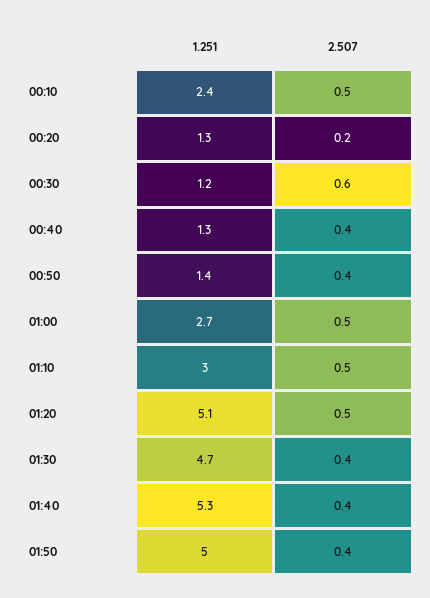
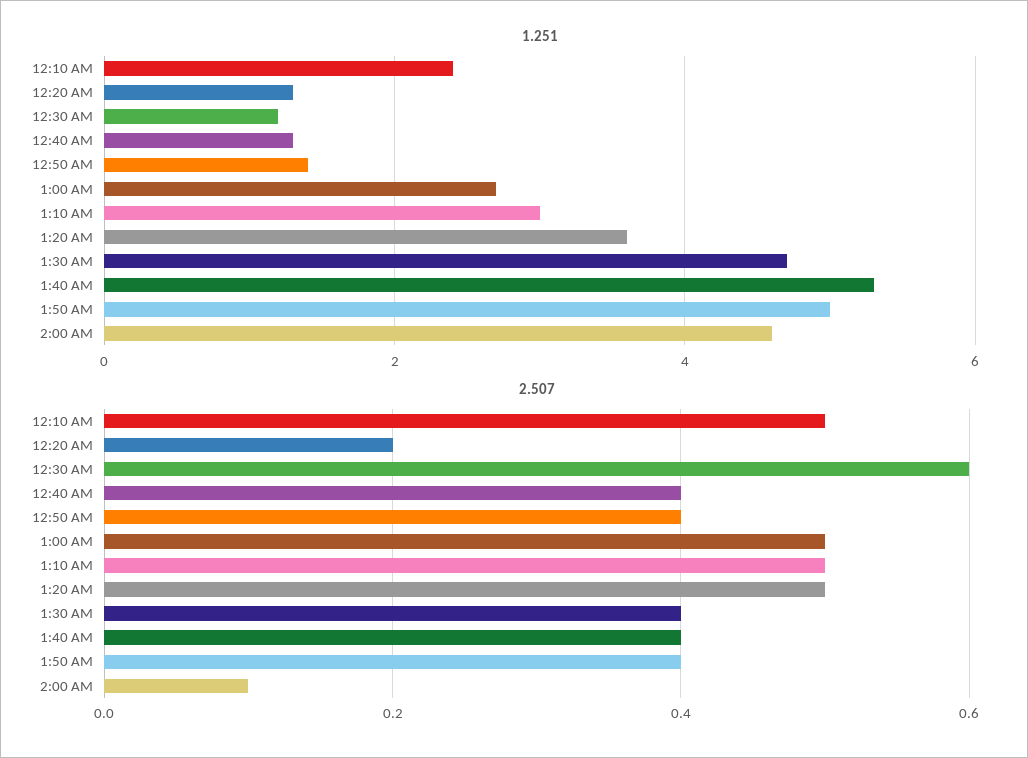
1.251, 01:20: 5.1 -> 3.5
1.251, 2:00 AM: none -> 4.5
2.507, 2:00 AM: none -> 0.1

